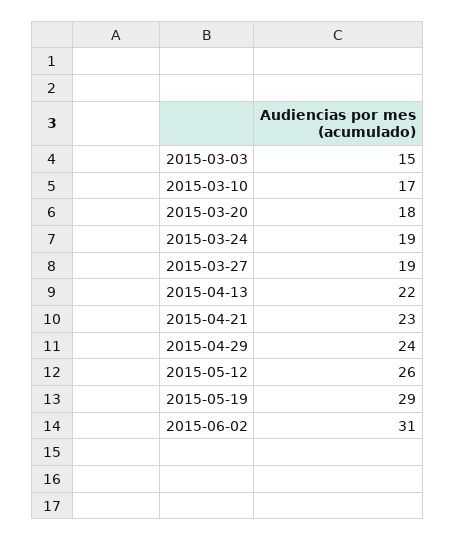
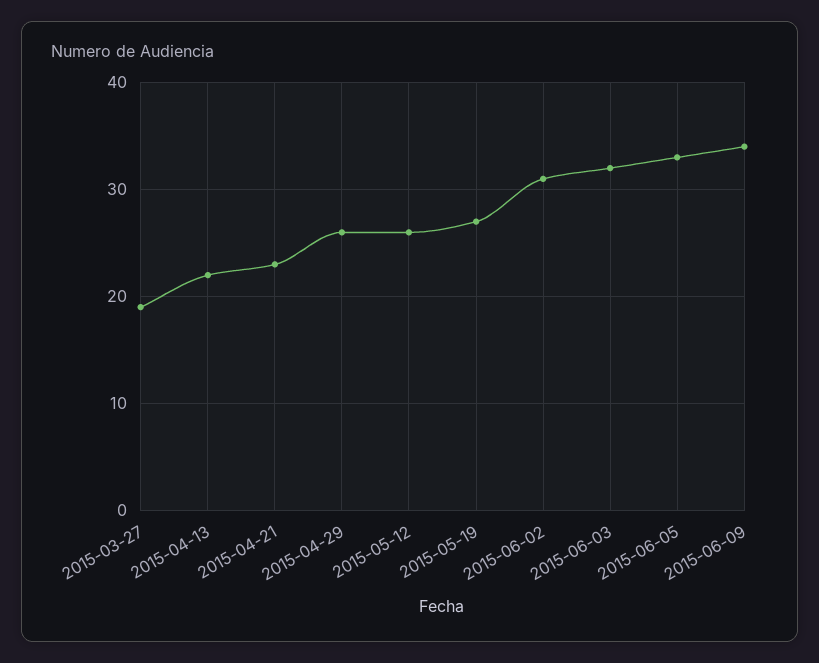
2015-03-03: 15 -> none
2015-03-10: 17 -> none
2015-03-20: 18 -> none
2015-03-24: 19 -> none
2015-04-29: 24 -> 26
2015-05-19: 29 -> 27
2015-06-03: none -> 32
2015-06-05: none -> 33
2015-06-09: none -> 34

